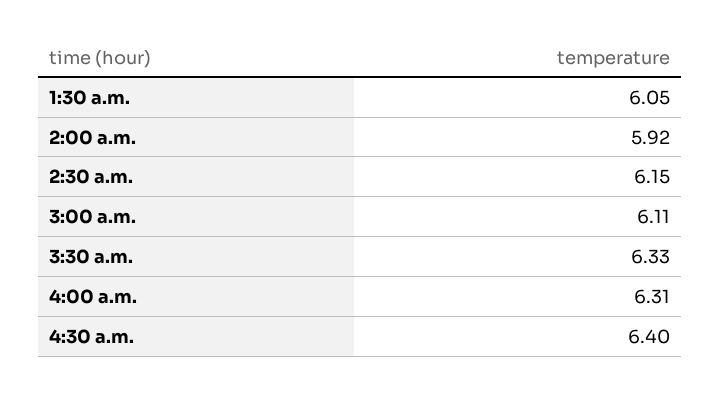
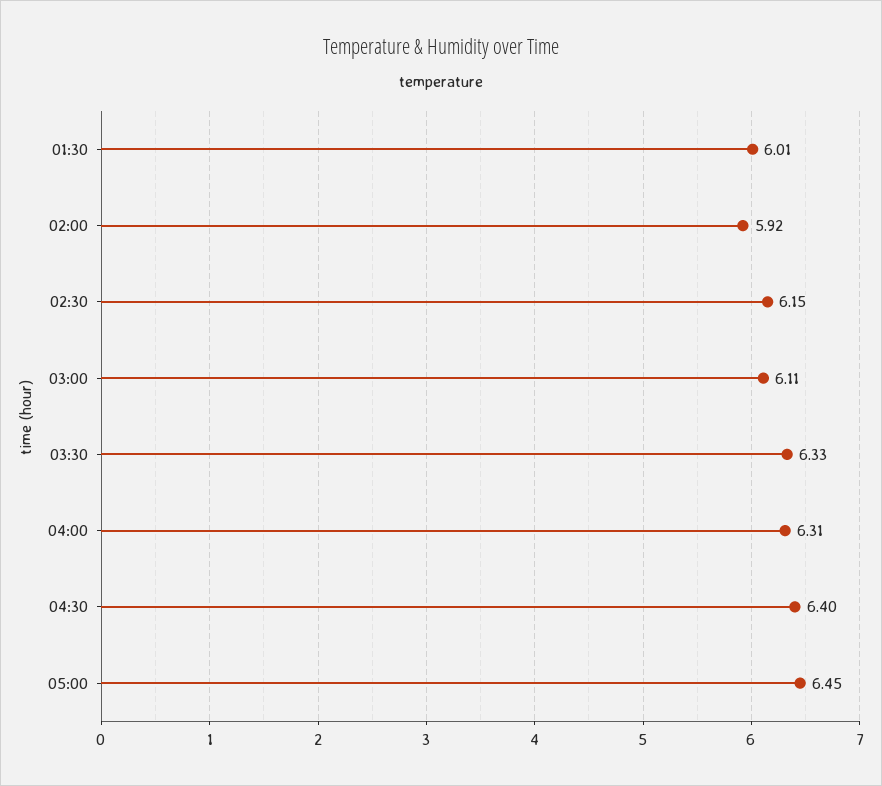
1:30 a.m.: 6.05 -> 6.01
05:00: none -> 6.45

